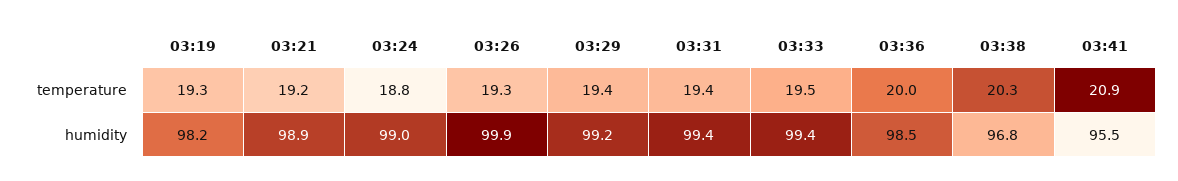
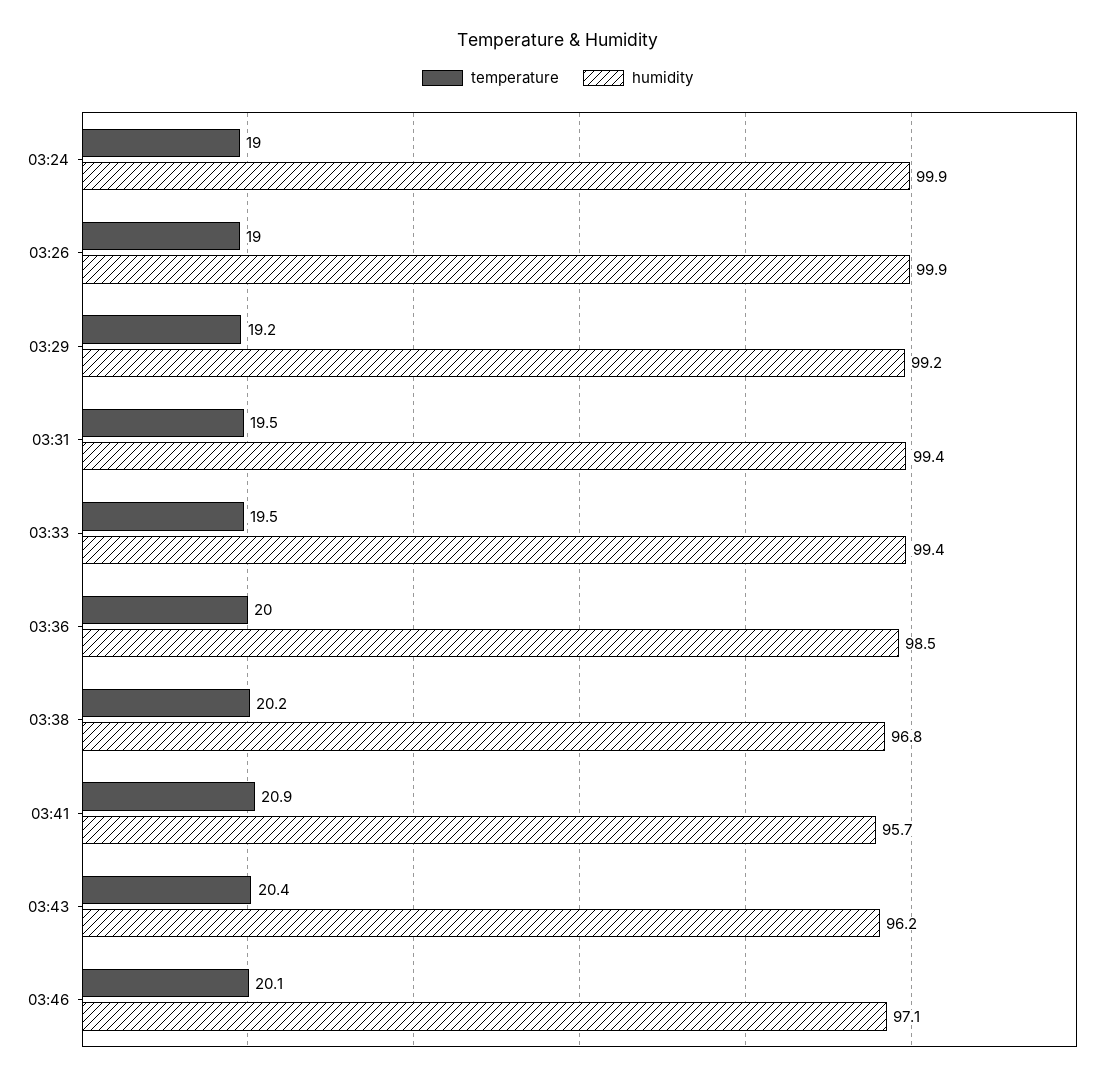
temperature, 03:19: 19.3 -> none
temperature, 03:21: 19.2 -> none
temperature, 03:24: 18.8 -> 19
temperature, 03:26: 19.3 -> 19
temperature, 03:29: 19.4 -> 19.2
temperature, 03:31: 19.4 -> 19.5
temperature, 03:38: 20.3 -> 20.2
humidity, 03:19: 98.2 -> none
humidity, 03:21: 98.9 -> none
humidity, 03:24: 99 -> 99.9
humidity, 03:41: 95.5 -> 95.7
temperature, 03:43: none -> 20.4
humidity, 03:43: none -> 96.2
temperature, 03:46: none -> 20.1
humidity, 03:46: none -> 97.1

